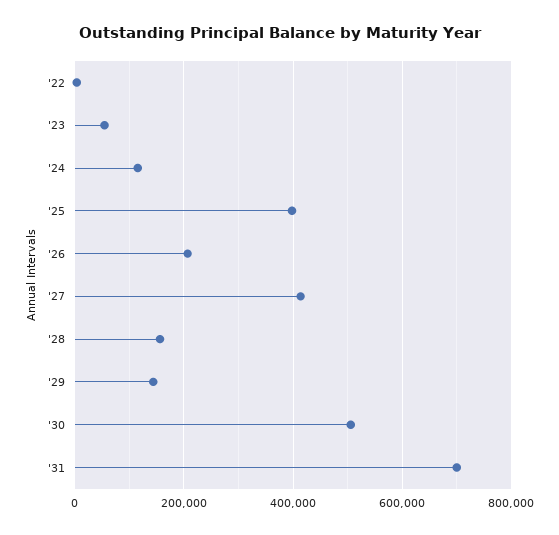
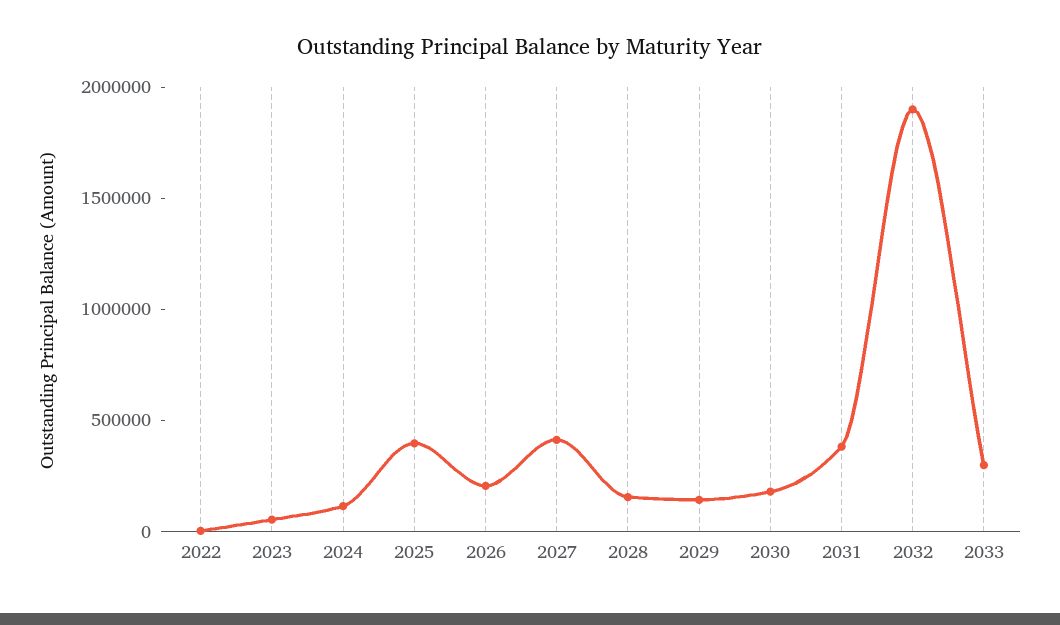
'30: 500000 -> 200000
'31: 700000 -> 400000
2032: none -> 1900000
2033: none -> 300000

